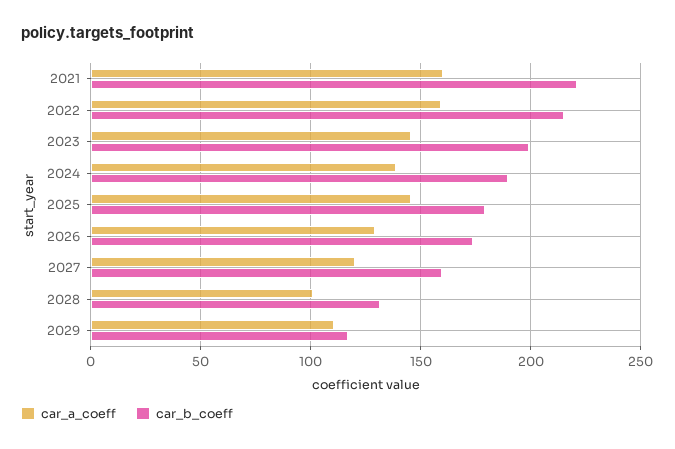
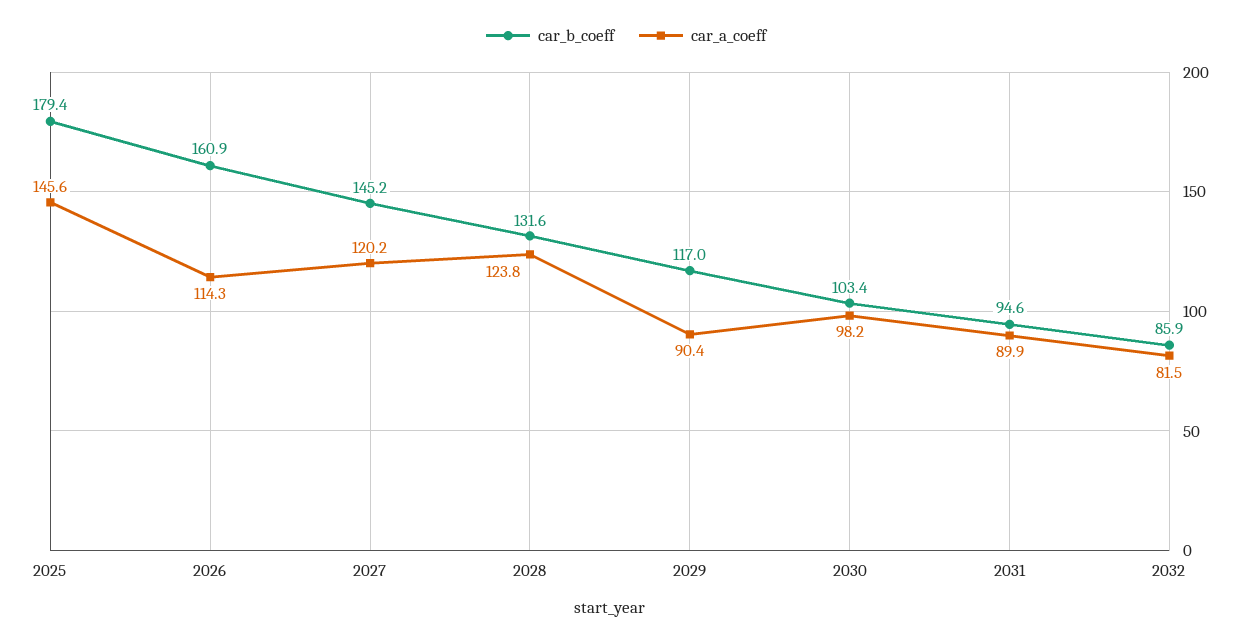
car_a_coeff, 2021: 160 -> none
car_b_coeff, 2021: 220 -> none
car_a_coeff, 2022: 160 -> none
car_b_coeff, 2022: 215 -> none
car_a_coeff, 2023: 145 -> none
car_b_coeff, 2023: 200 -> none
car_a_coeff, 2024: 140 -> none
car_b_coeff, 2024: 190 -> none
car_a_coeff, 2026: 130 -> 114.3
car_b_coeff, 2026: 175 -> 160.9
car_b_coeff, 2027: 160 -> 145.2
car_a_coeff, 2028: 100 -> 123.8
car_a_coeff, 2029: 110 -> 90.4
car_b_coeff, 2030: none -> 103.4
car_a_coeff, 2030: none -> 98.2
car_b_coeff, 2031: none -> 94.6
car_a_coeff, 2031: none -> 89.9
car_b_coeff, 2032: none -> 85.9
car_a_coeff, 2032: none -> 81.5

